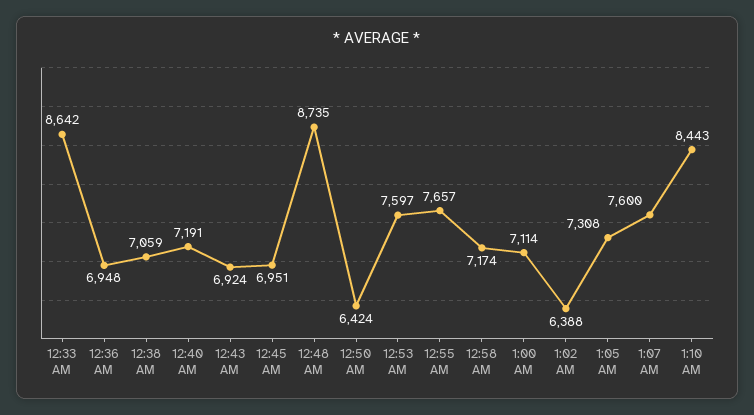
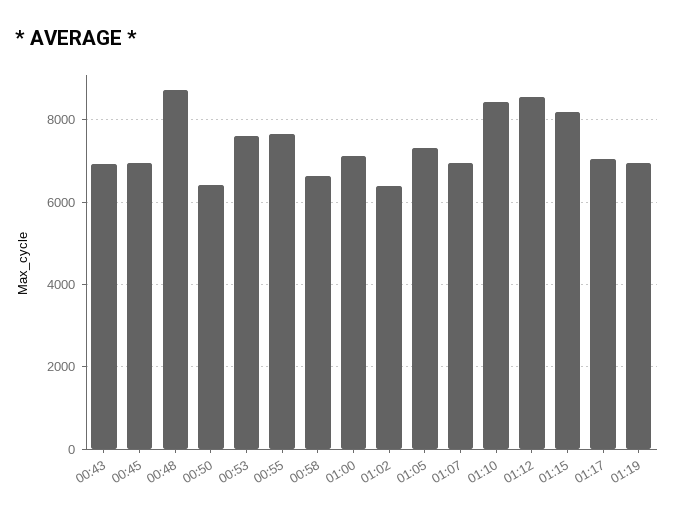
12:33 AM: 8642 -> none
12:36 AM: 6948 -> none
12:38 AM: 7059 -> none
12:40 AM: 7191 -> none
12:58 AM: 7174 -> 6600
1:07 AM: 7600 -> 7000
01:12: none -> 8600
01:15: none -> 8200
01:17: none -> 7000
01:19: none -> 7000

